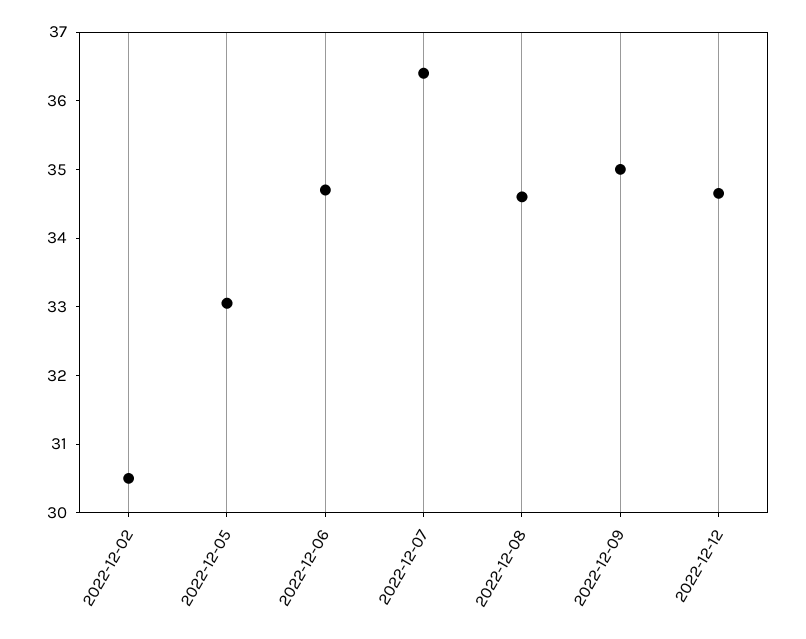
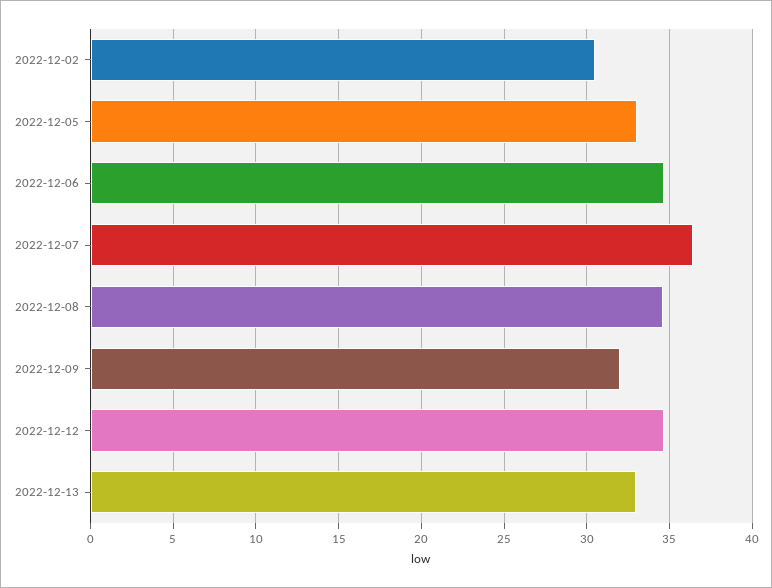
2022-12-09: 35 -> 32
2022-12-13: none -> 33

